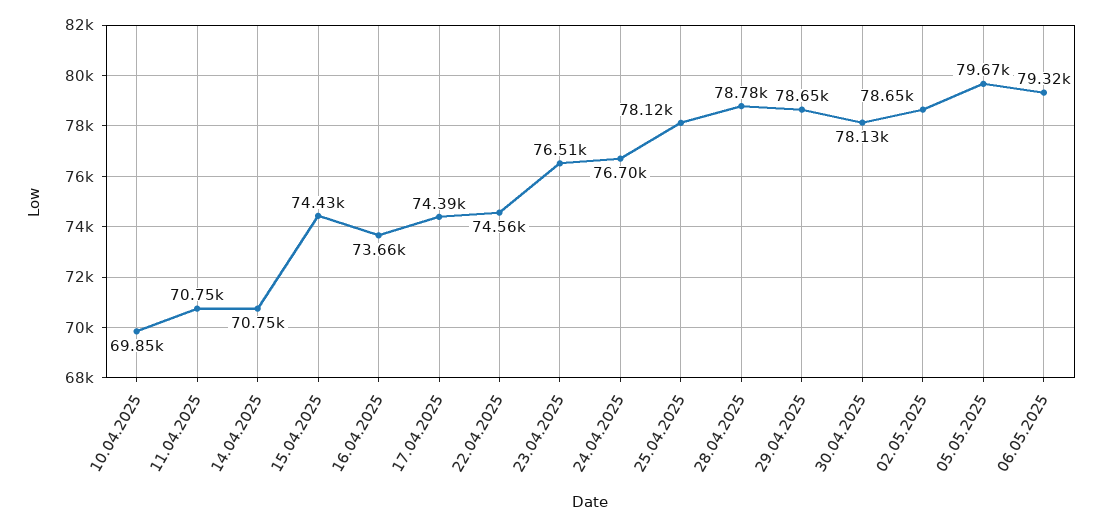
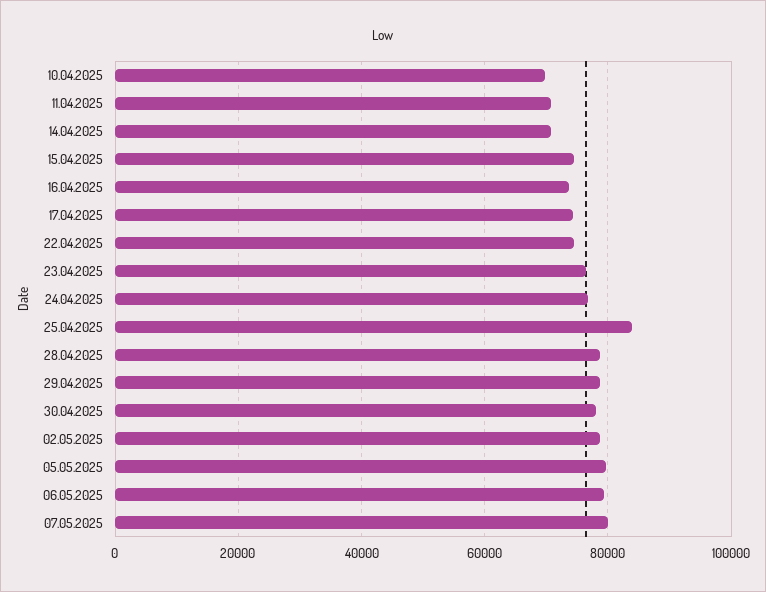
25.04.2025: 78120 -> 84000
07.05.2025: none -> 80000

